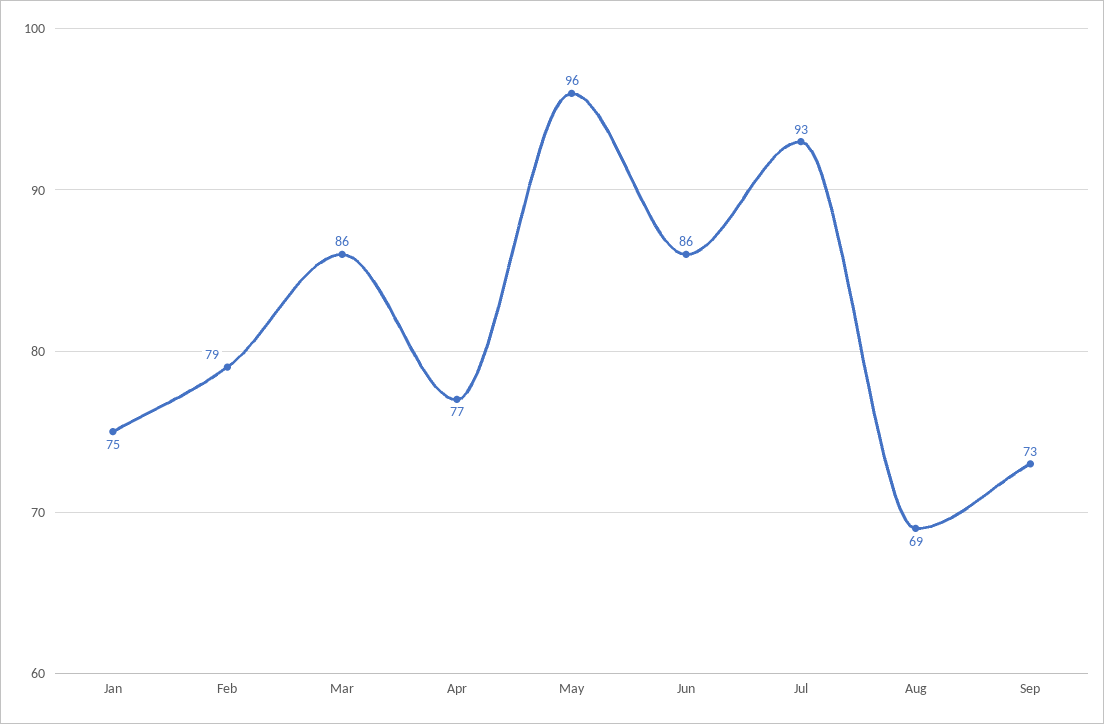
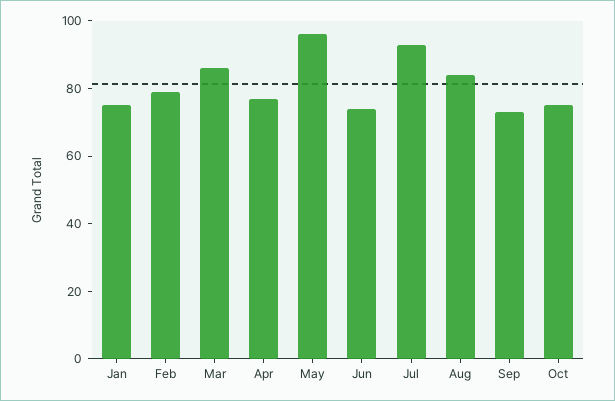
Jun: 86 -> 75
Aug: 69 -> 85
Oct: none -> 75

